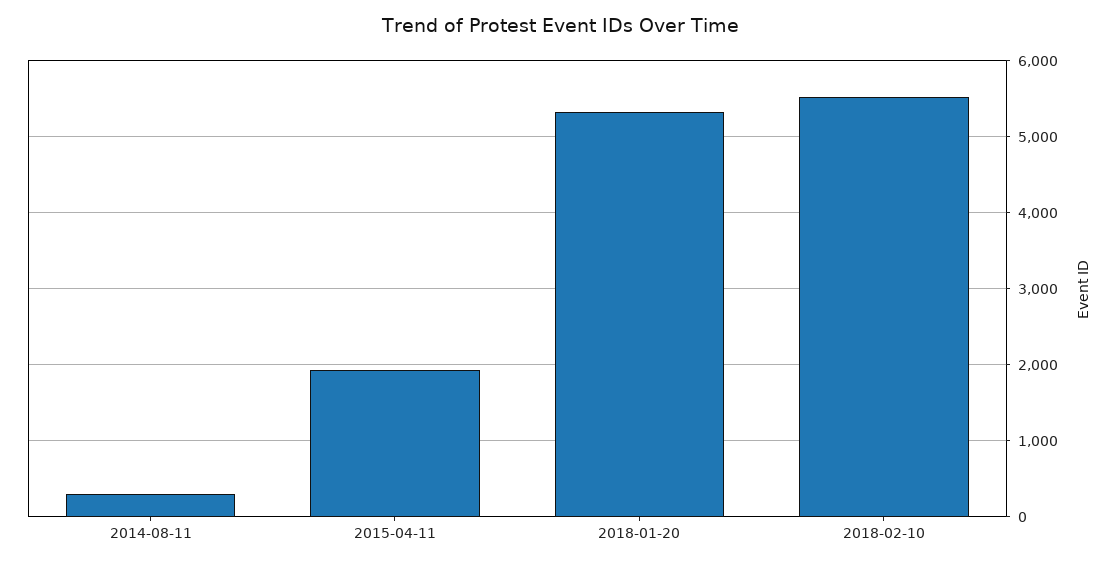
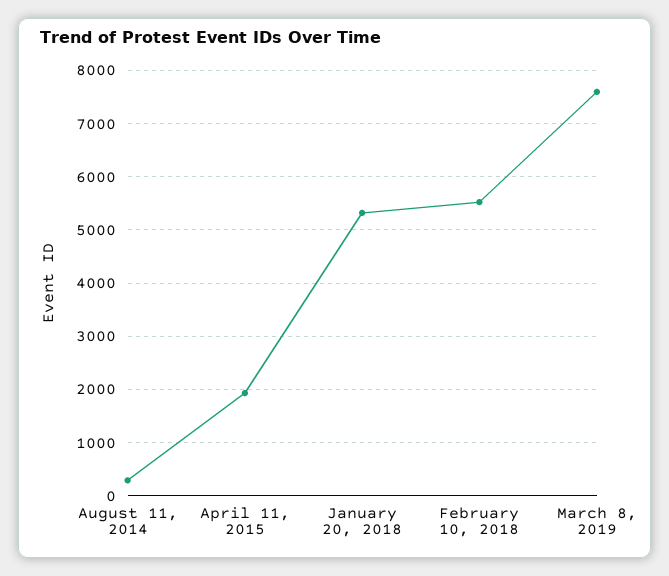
March 8, 2019: none -> 7600

